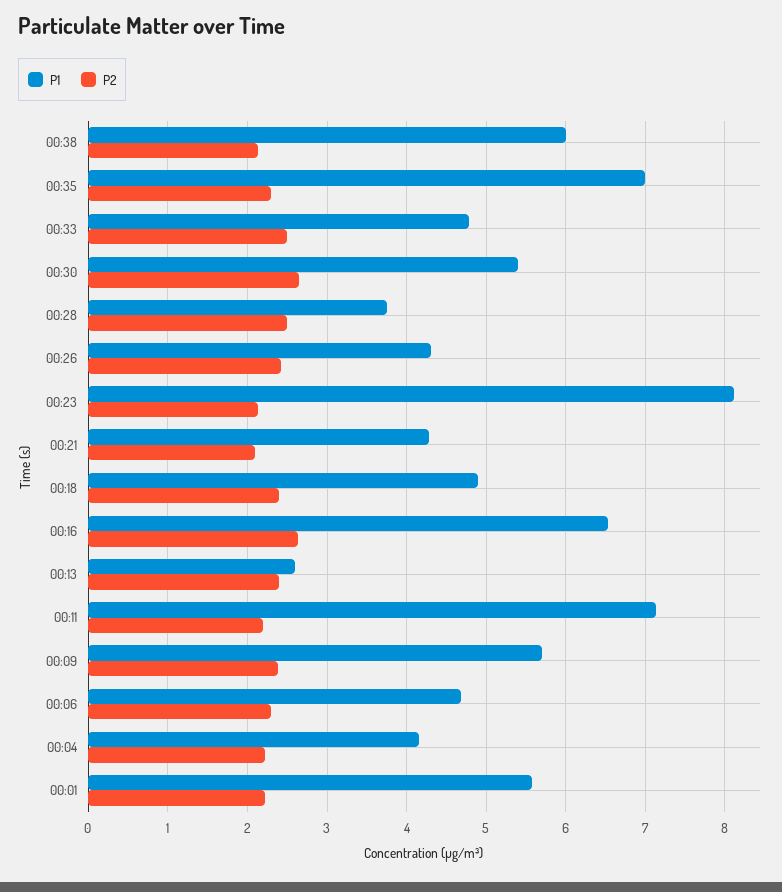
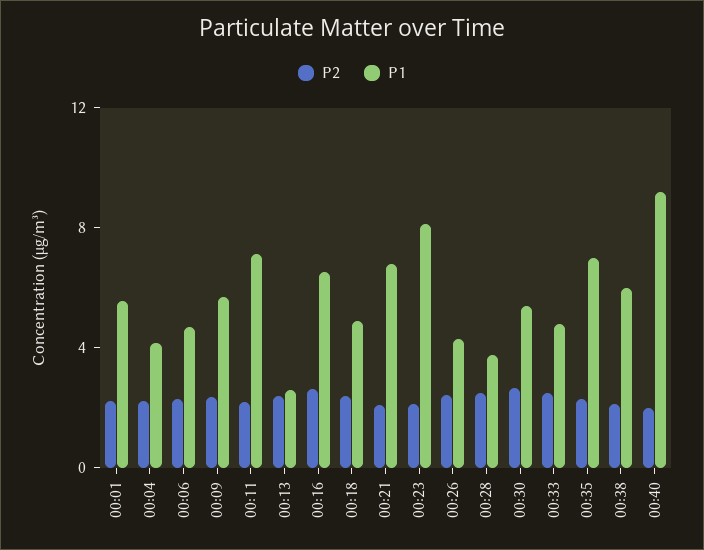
P1, 00:21: 4.3 -> 7
P2, 00:40: none -> 2
P1, 00:40: none -> 9

